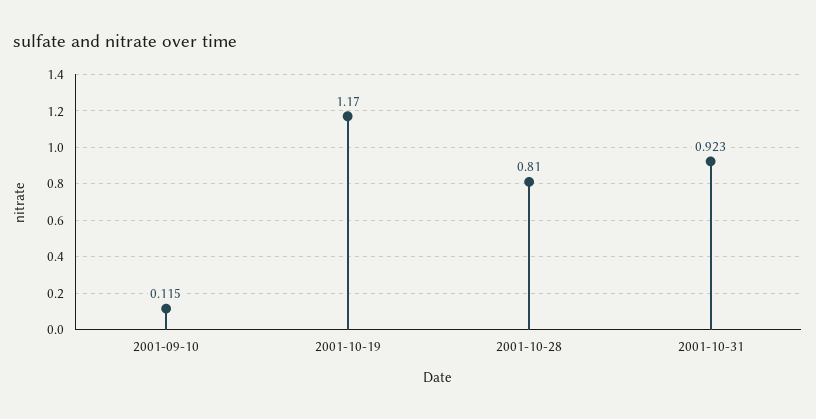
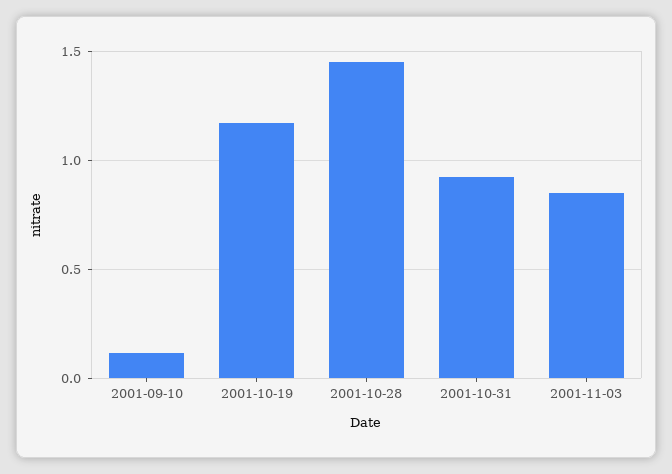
2001-10-28: 0.81 -> 1.45
2001-11-03: none -> 0.85

